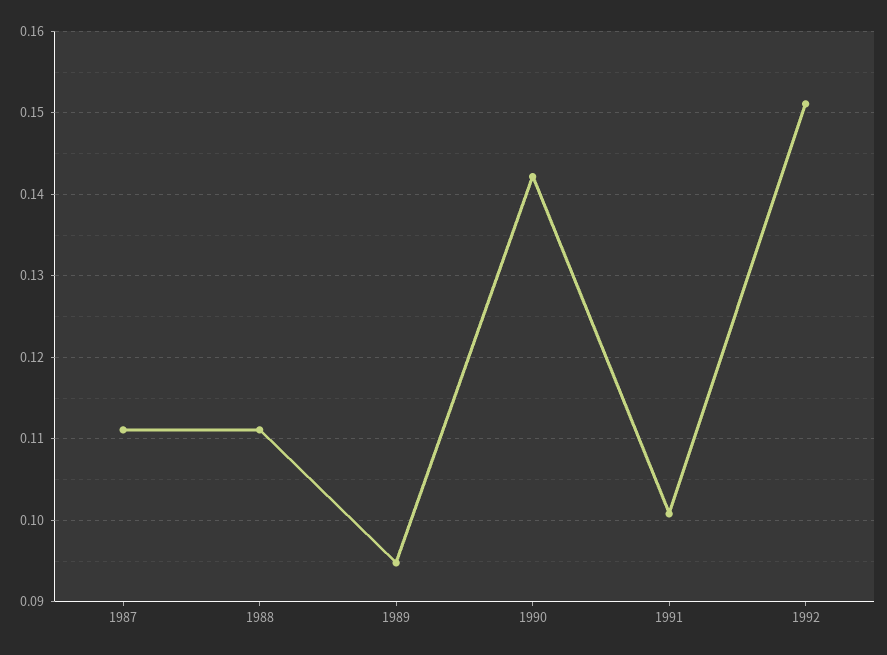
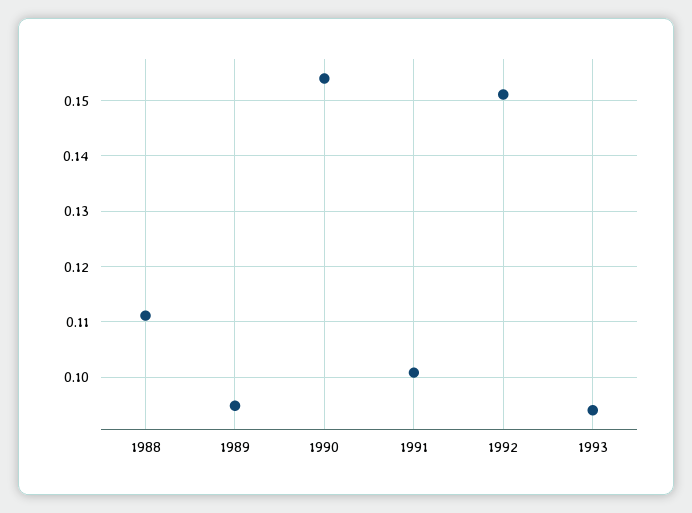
1987: 0.111 -> none
1990: 0.142 -> 0.154
1993: none -> 0.094

